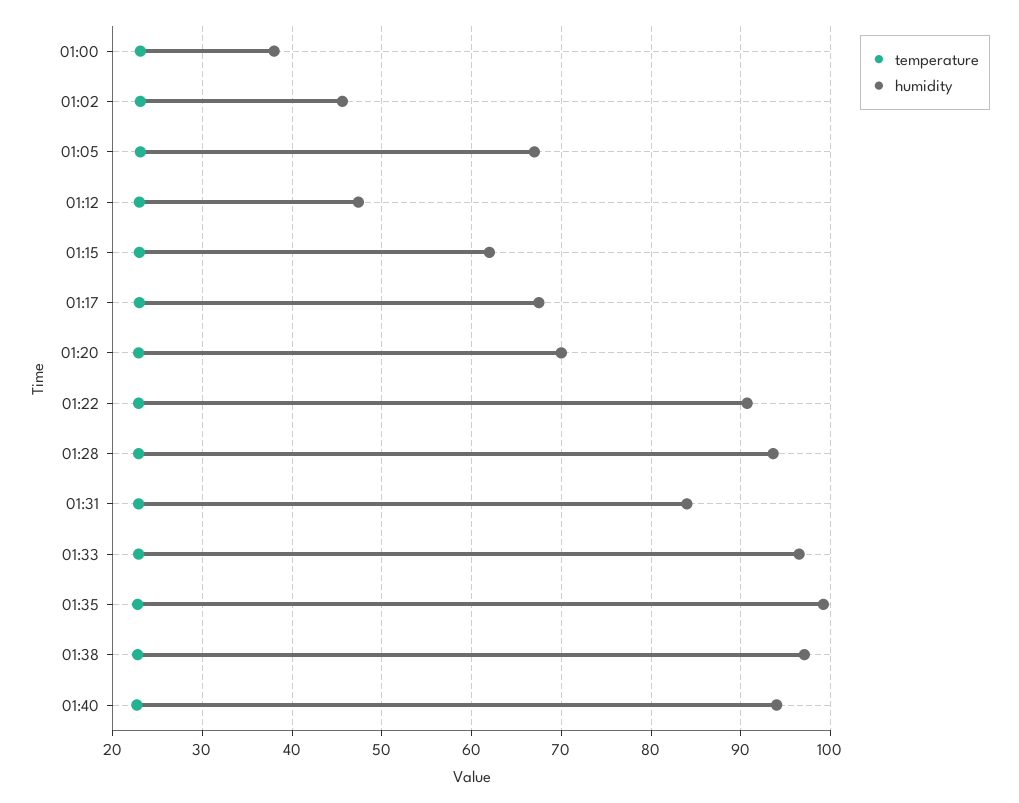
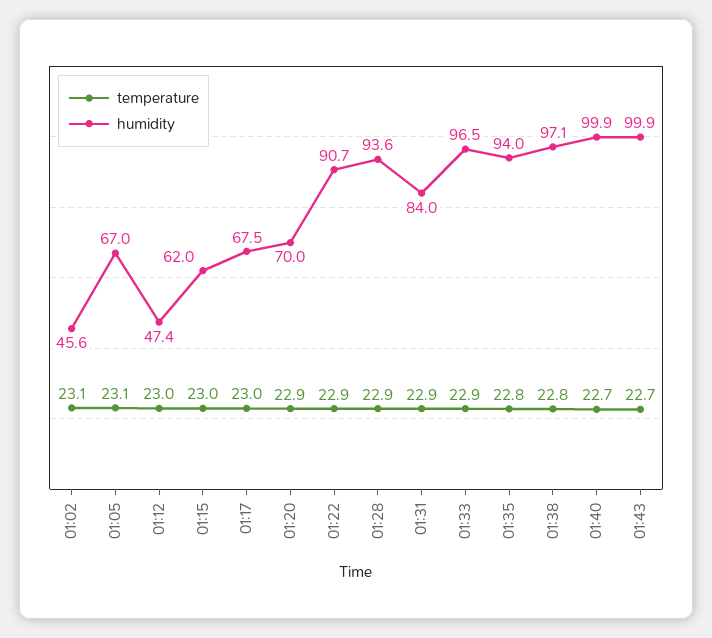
temperature, 01:00: 23 -> none
humidity, 01:00: 38 -> none
humidity, 01:35: 99 -> 94
humidity, 01:40: 94 -> 99.9
temperature, 01:43: none -> 22.7
humidity, 01:43: none -> 99.9

